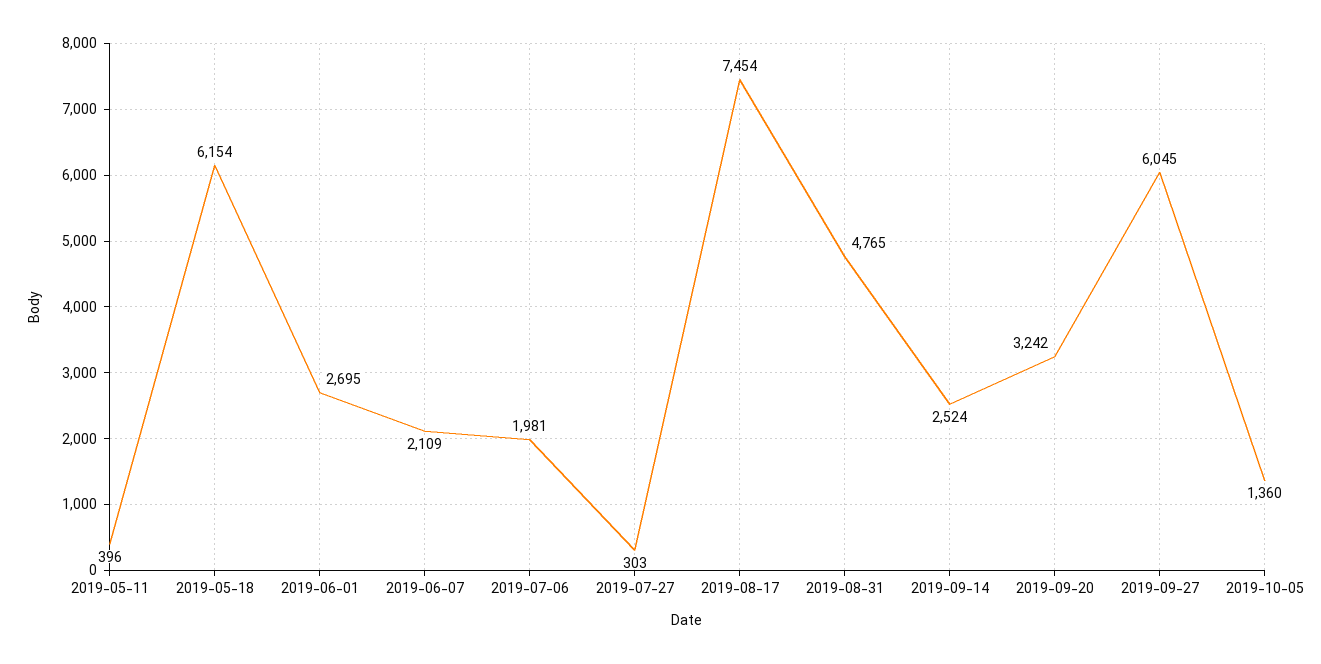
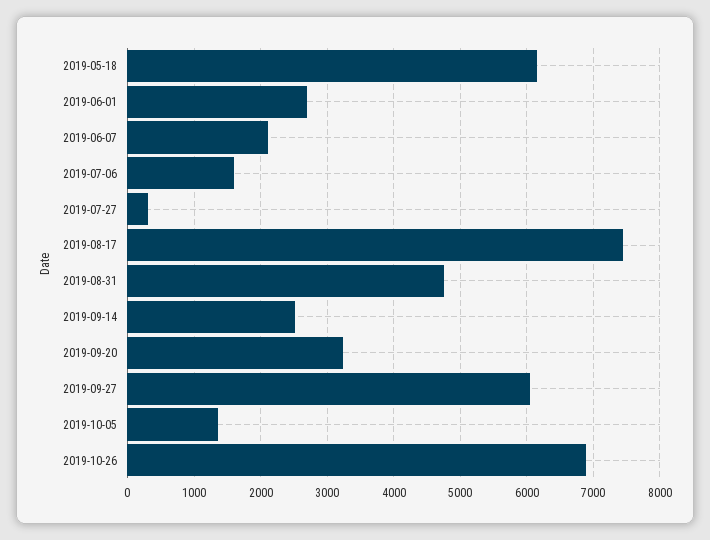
2019-05-11: 396 -> none
2019-07-06: 1981 -> 1600
2019-10-26: none -> 6900

